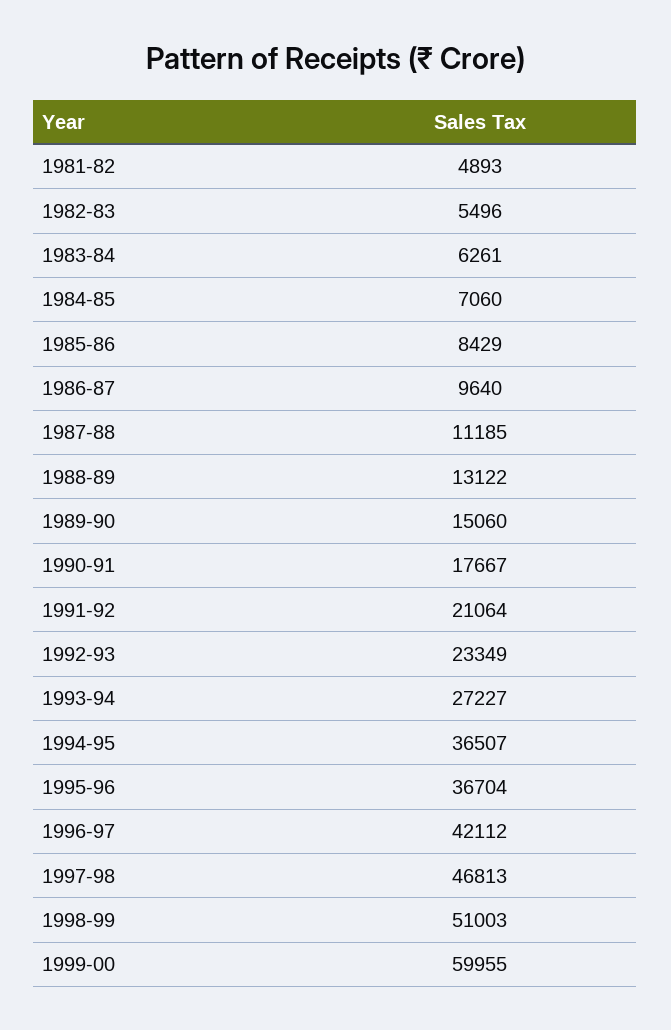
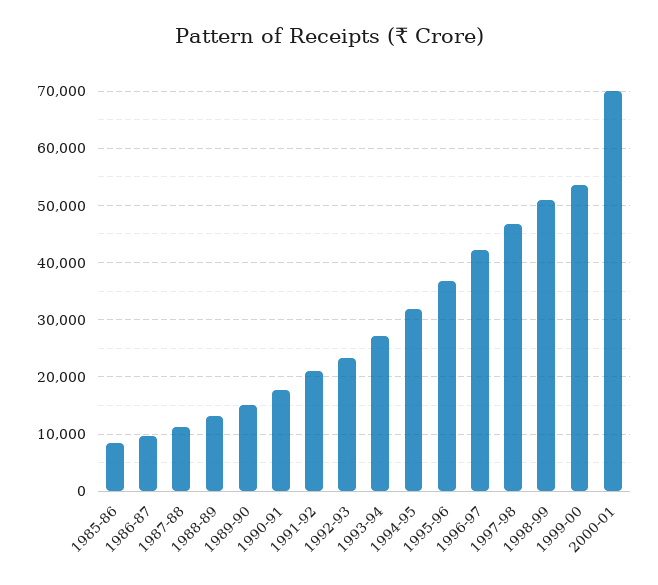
1981-82: 4893 -> none
1982-83: 5496 -> none
1983-84: 6261 -> none
1984-85: 7060 -> none
1994-95: 36507 -> 32000
1999-00: 59955 -> 54000
2000-01: none -> 70000

